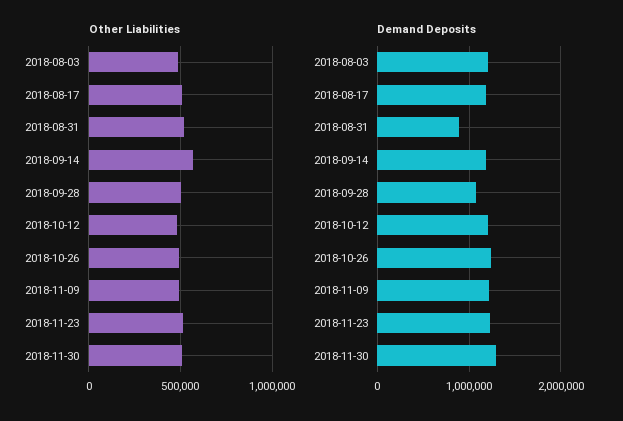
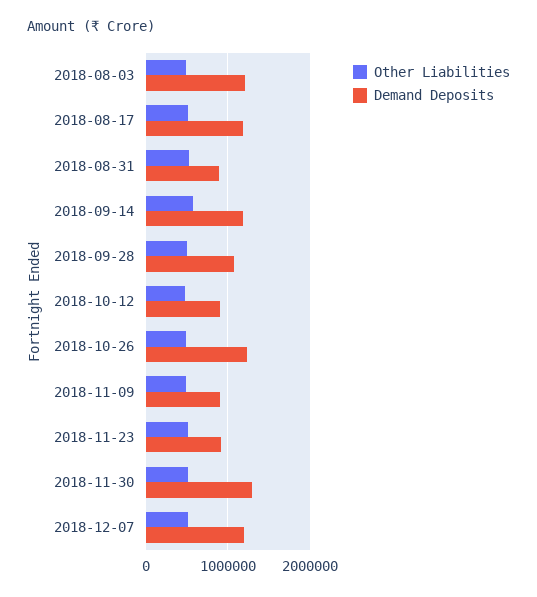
Demand Deposits, 2018-10-12: 1200000 -> 900000
Demand Deposits, 2018-11-09: 1200000 -> 900000
Demand Deposits, 2018-11-23: 1200000 -> 900000
Other Liabilities, 2018-12-07: none -> 500000
Demand Deposits, 2018-12-07: none -> 1200000

